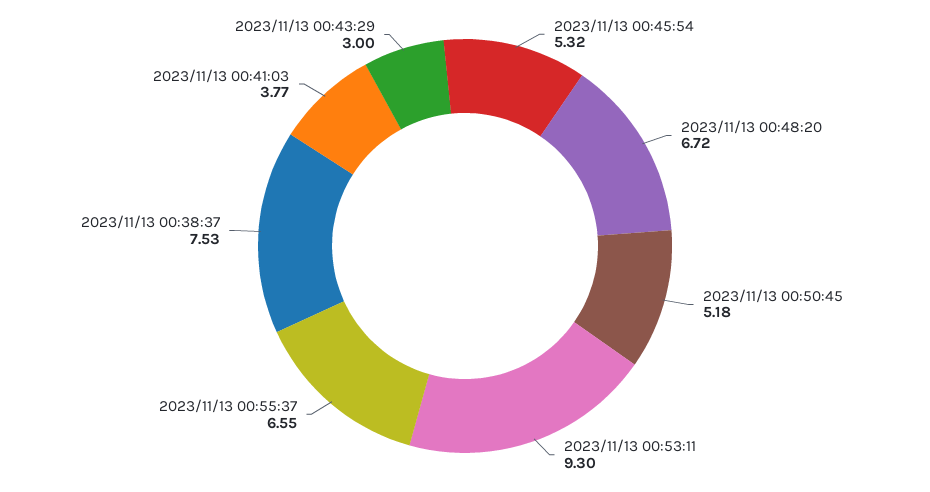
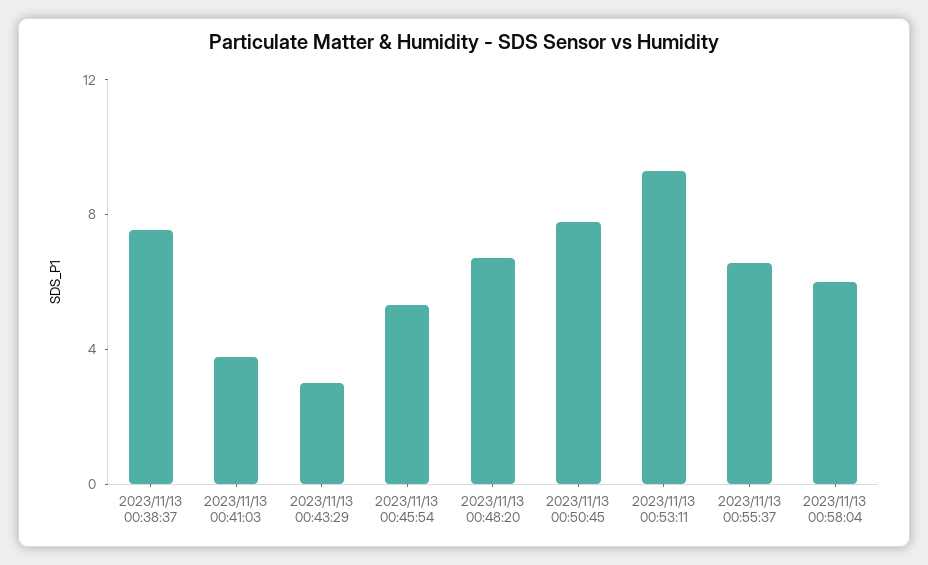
2023/11/13 00:50:45: 5.18 -> 8
2023/11/13 00:58:04: none -> 6

